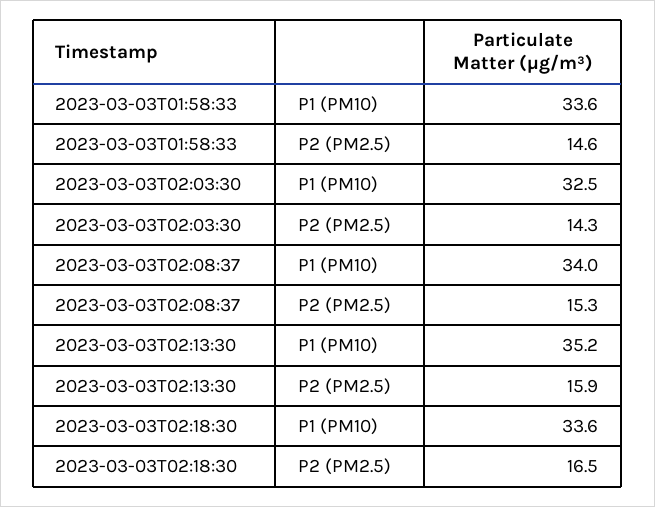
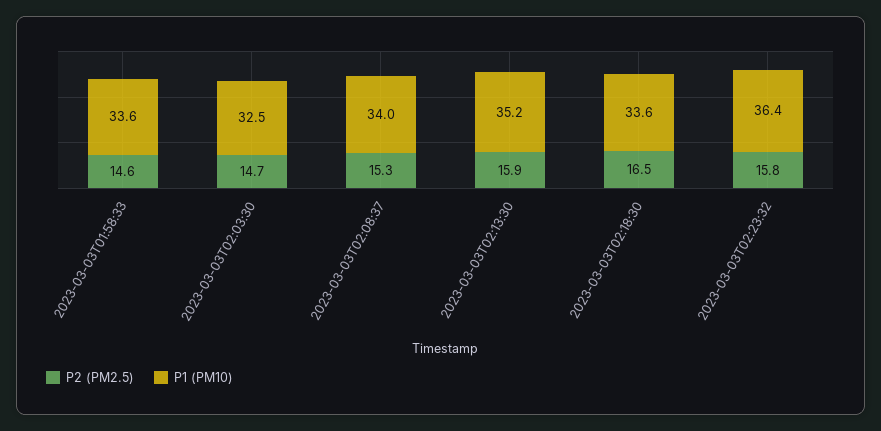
P2 (PM2.5), 2023-03-03T02:03:30: 14.3 -> 14.7
P2 (PM2.5), 2023-03-03T02:23:32: none -> 15.8
P1 (PM10), 2023-03-03T02:23:32: none -> 36.4

